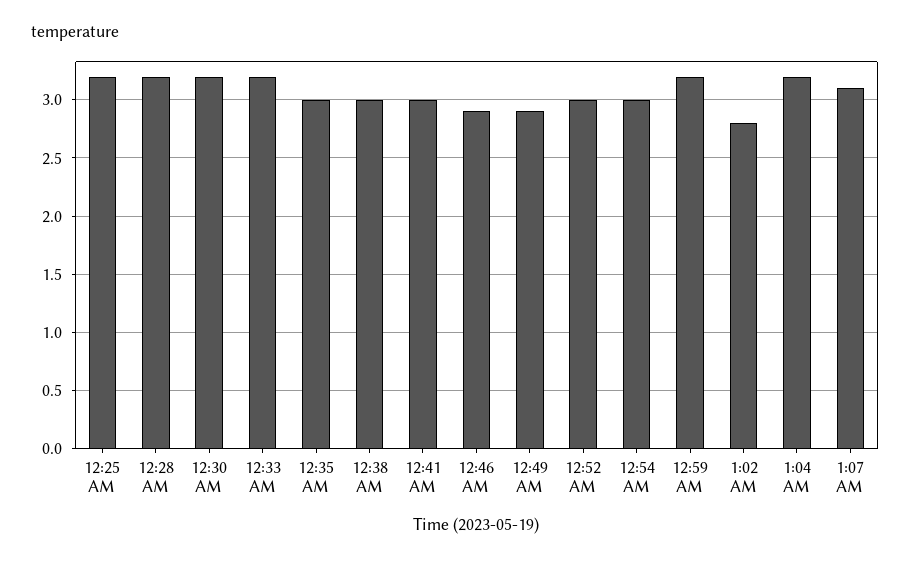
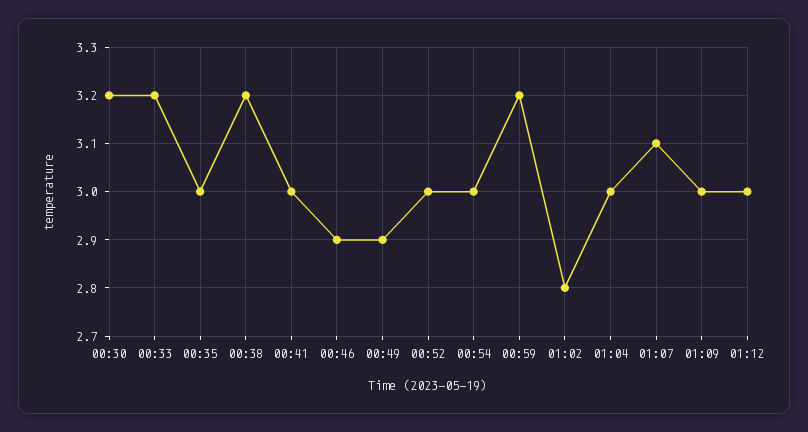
12:25 AM: 3.2 -> none
12:28 AM: 3.2 -> none
12:38 AM: 3 -> 3.2
1:04 AM: 3.2 -> 3
01:09: none -> 3
01:12: none -> 3

